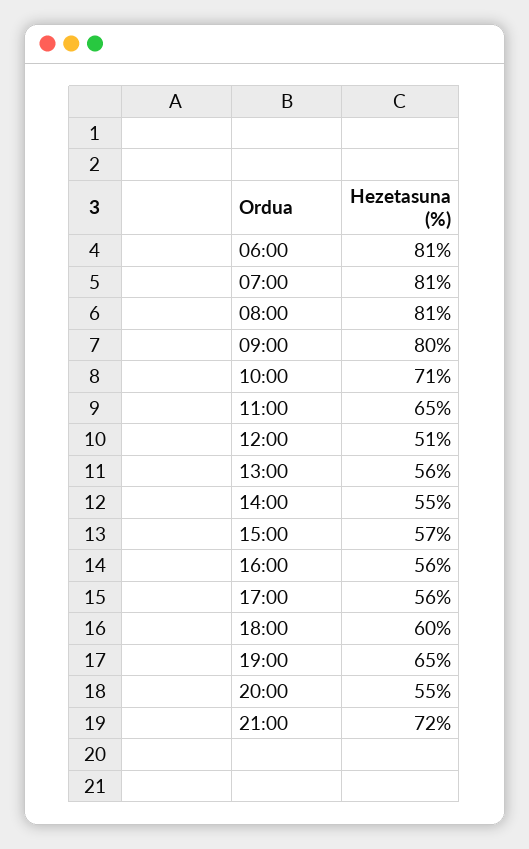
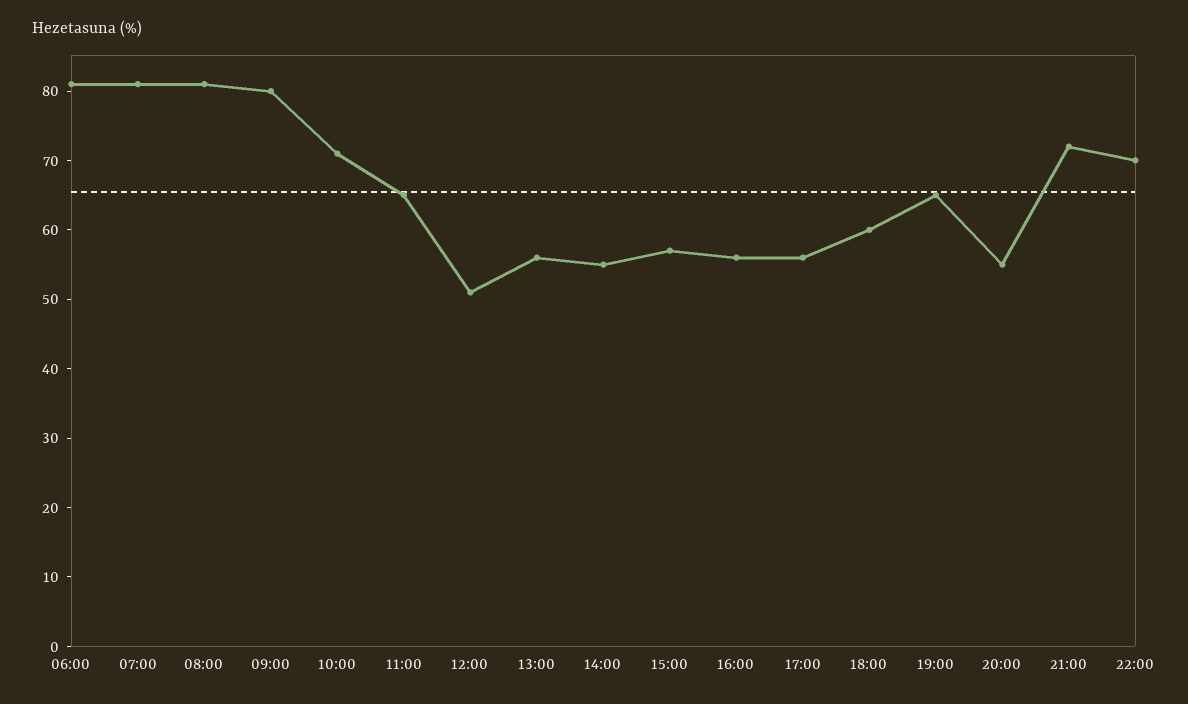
22:00: none -> 70

